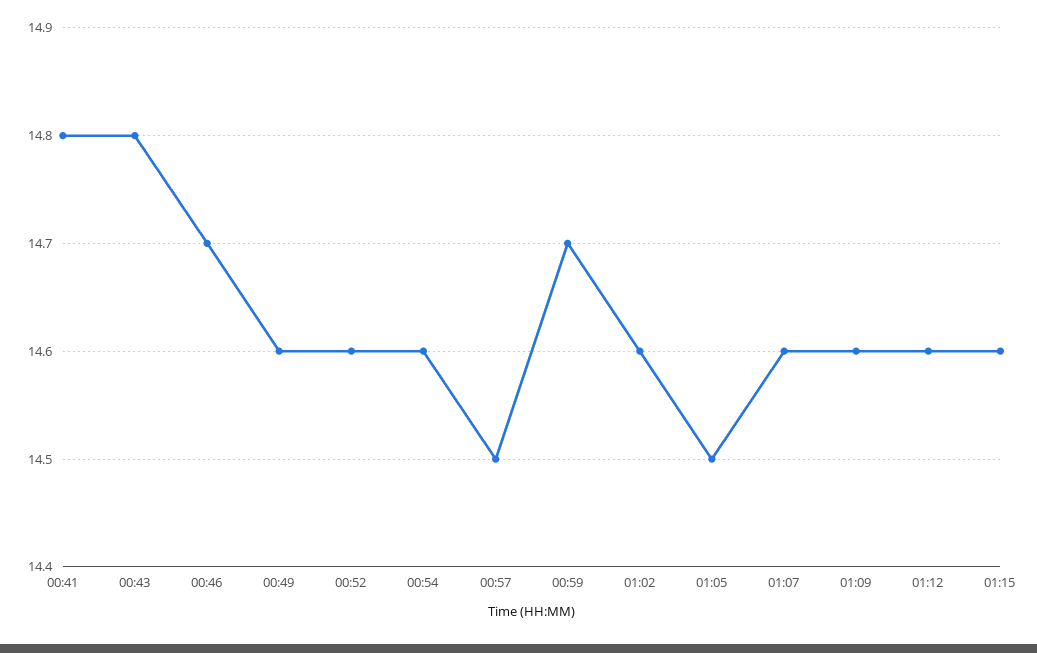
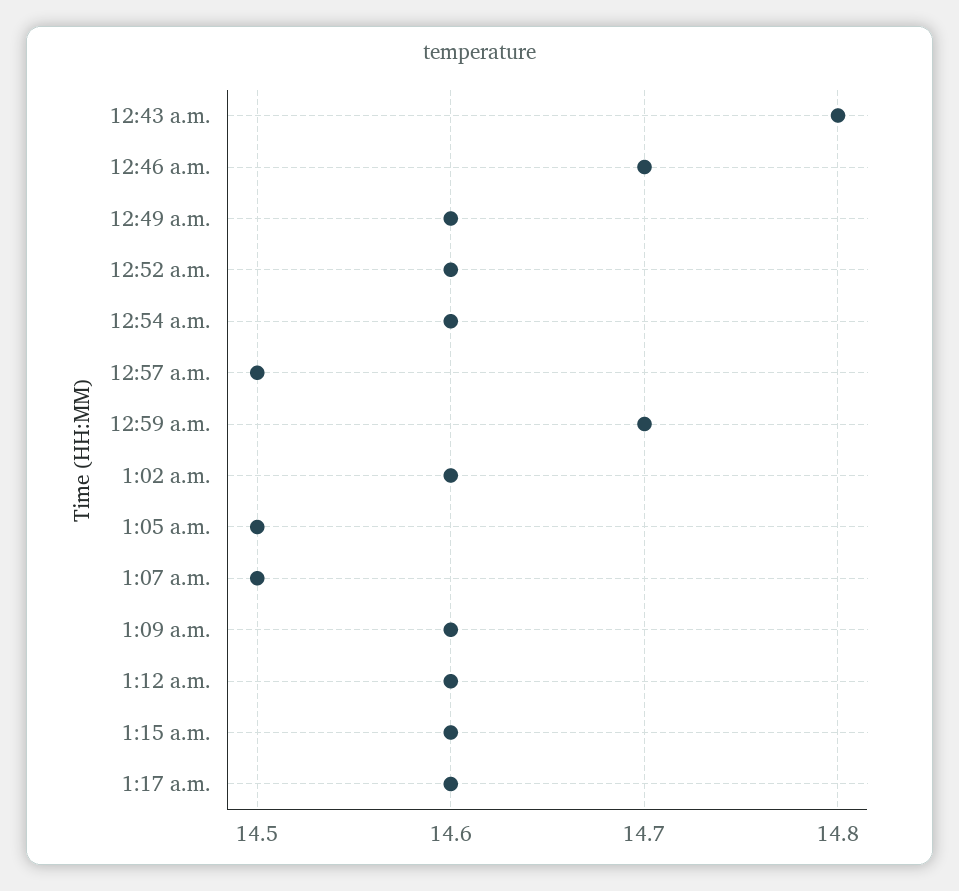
00:41: 14.8 -> none
01:07: 14.6 -> 14.5
1:17 a.m.: none -> 14.6

